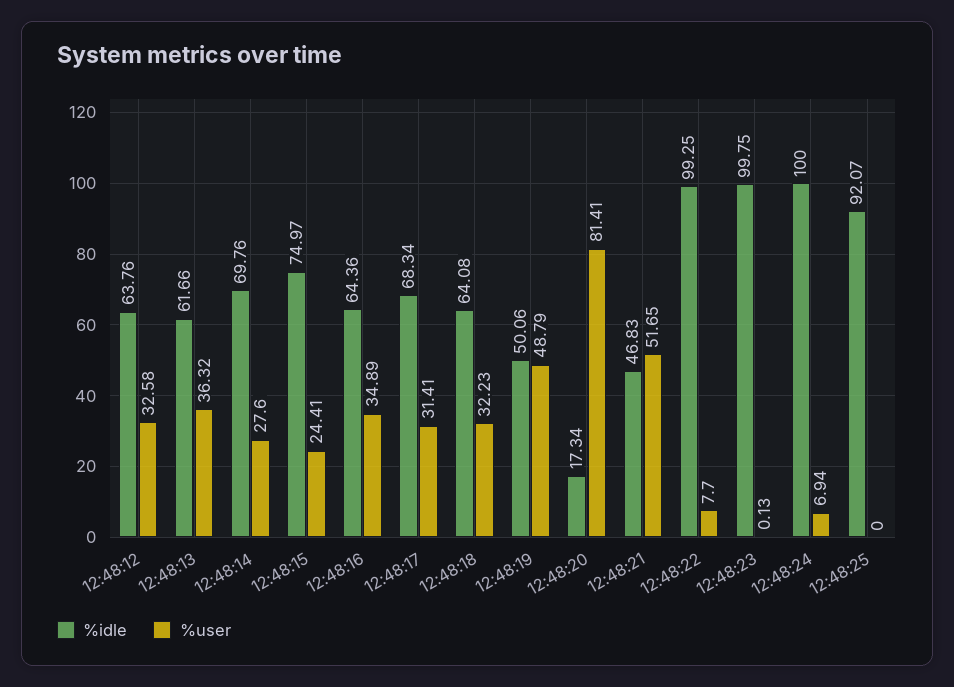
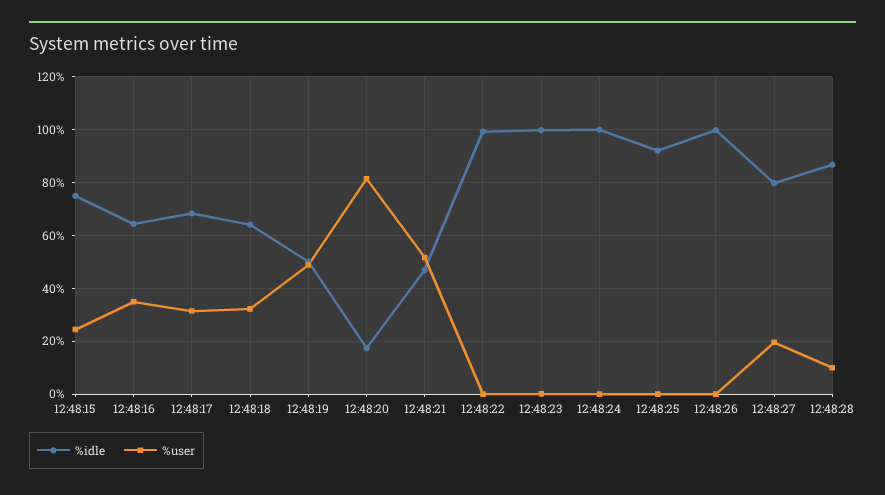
%idle, 12:48:12: 63.76 -> none
%user, 12:48:12: 32.58 -> none
%idle, 12:48:13: 61.66 -> none
%user, 12:48:13: 36.32 -> none
%idle, 12:48:14: 69.76 -> none
%user, 12:48:14: 27.6 -> none
%user, 12:48:22: 7.7 -> 0
%user, 12:48:24: 6.94 -> 0
%idle, 12:48:26: none -> 100
%user, 12:48:26: none -> 0
%idle, 12:48:27: none -> 80
%user, 12:48:27: none -> 20
%idle, 12:48:28: none -> 87.5
%user, 12:48:28: none -> 10

